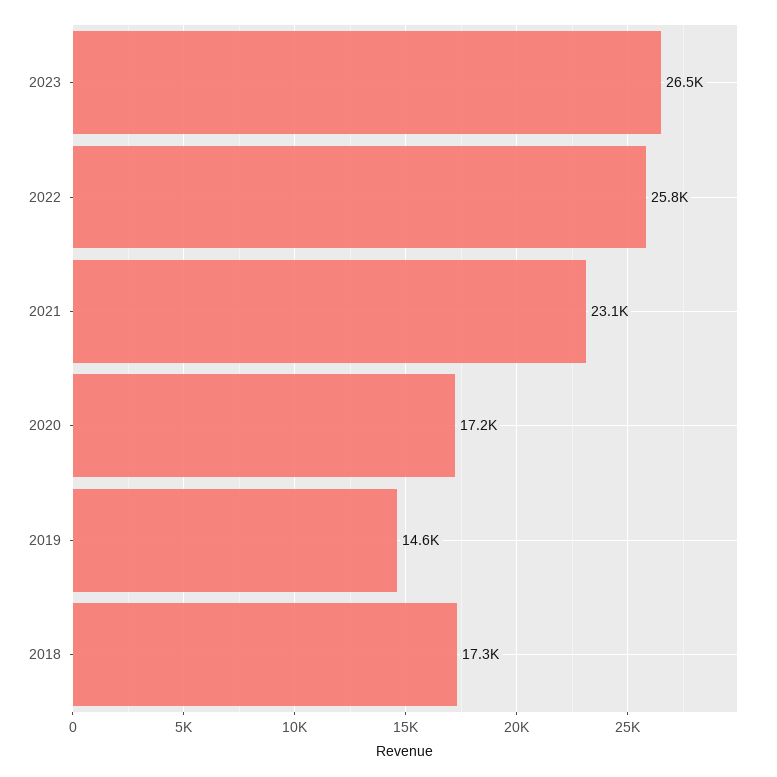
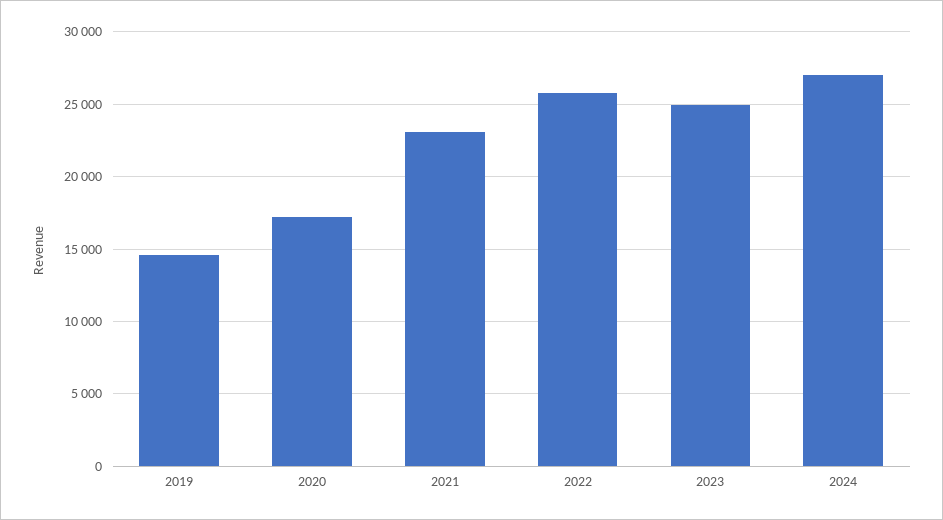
2023: 26500 -> 25000
2018: 17300 -> none
2024: none -> 27000

